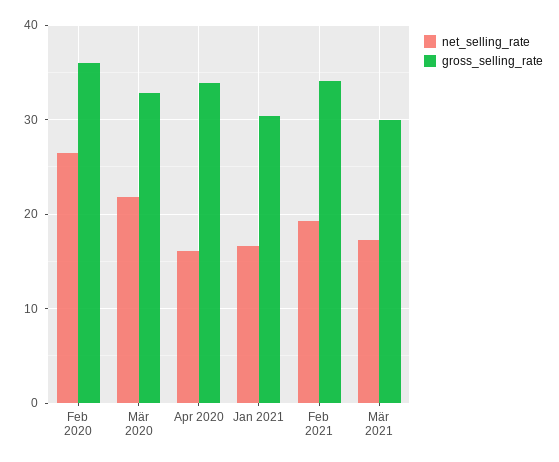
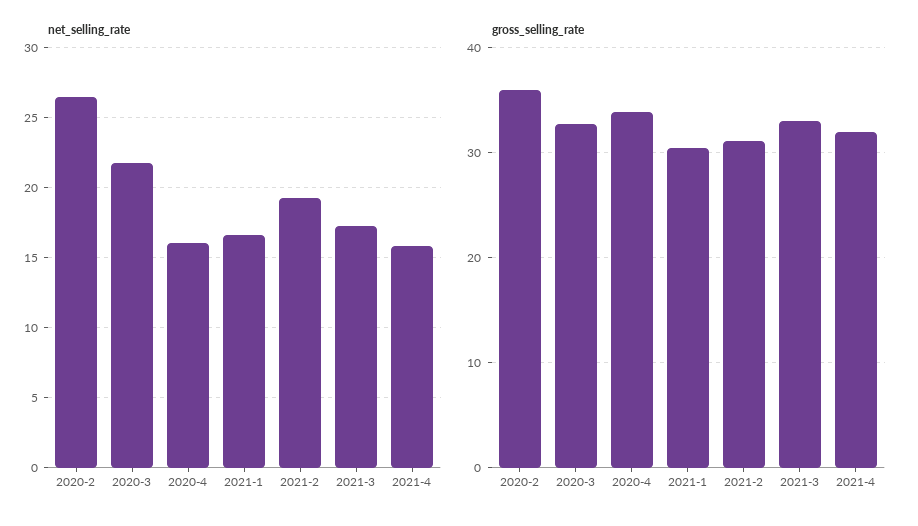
gross_selling_rate, Feb 2021: 34 -> 31
gross_selling_rate, Mär 2021: 30 -> 33
net_selling_rate, 2021-4: none -> 16
gross_selling_rate, 2021-4: none -> 32

